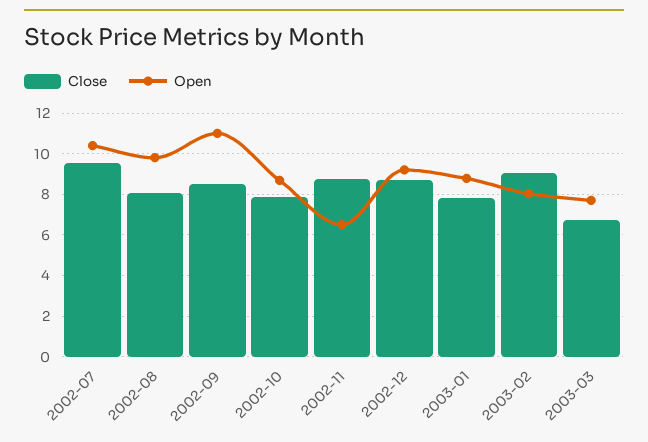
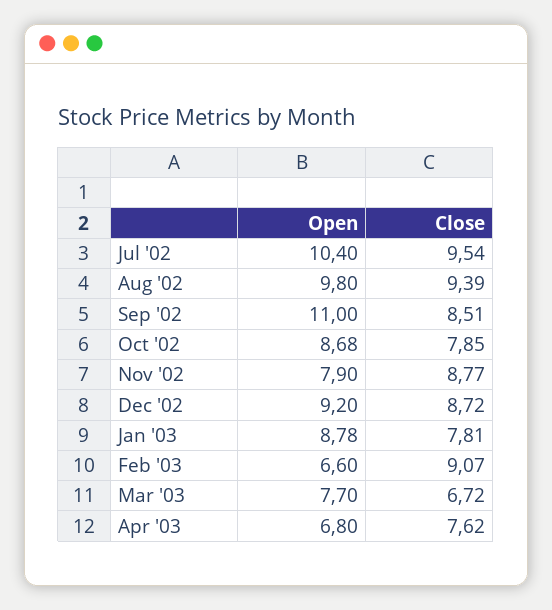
Close, 2002-08: 8 -> 9.39
Open, 2002-11: 6.5 -> 7.9
Open, 2003-02: 8 -> 6.6
Open, Apr '03: none -> 6.8
Close, Apr '03: none -> 7.62

